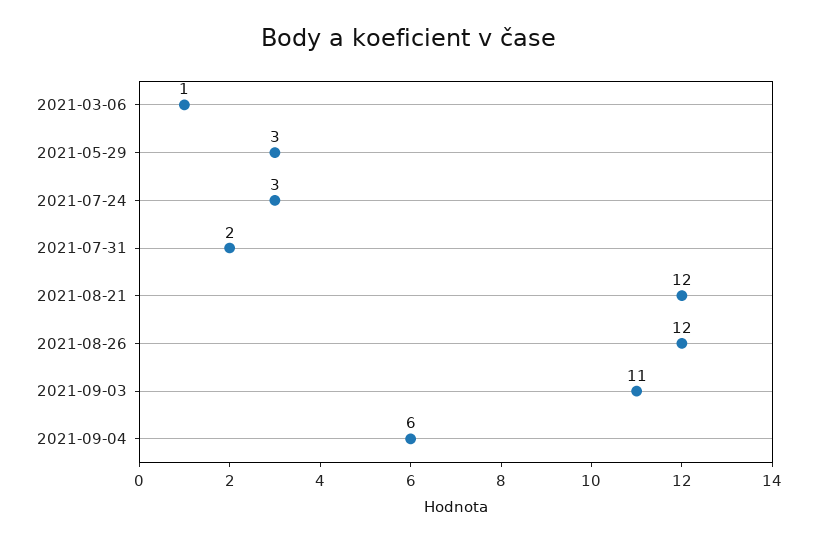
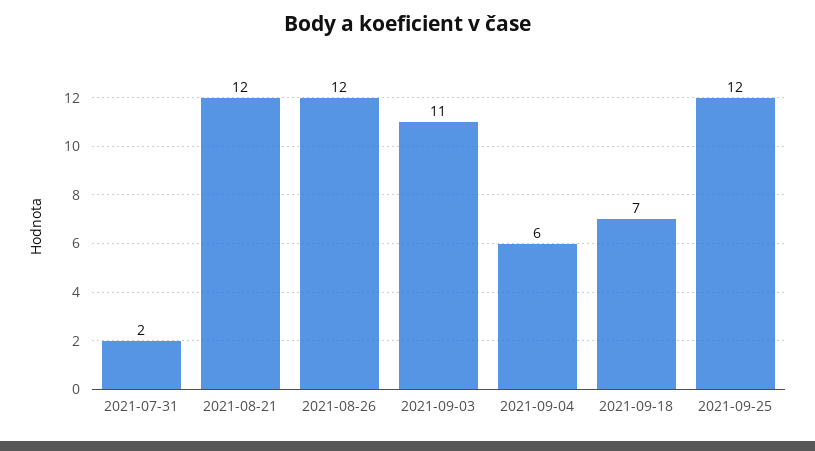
2021-03-06: 1 -> none
2021-05-29: 3 -> none
2021-07-24: 3 -> none
2021-09-18: none -> 7
2021-09-25: none -> 12

